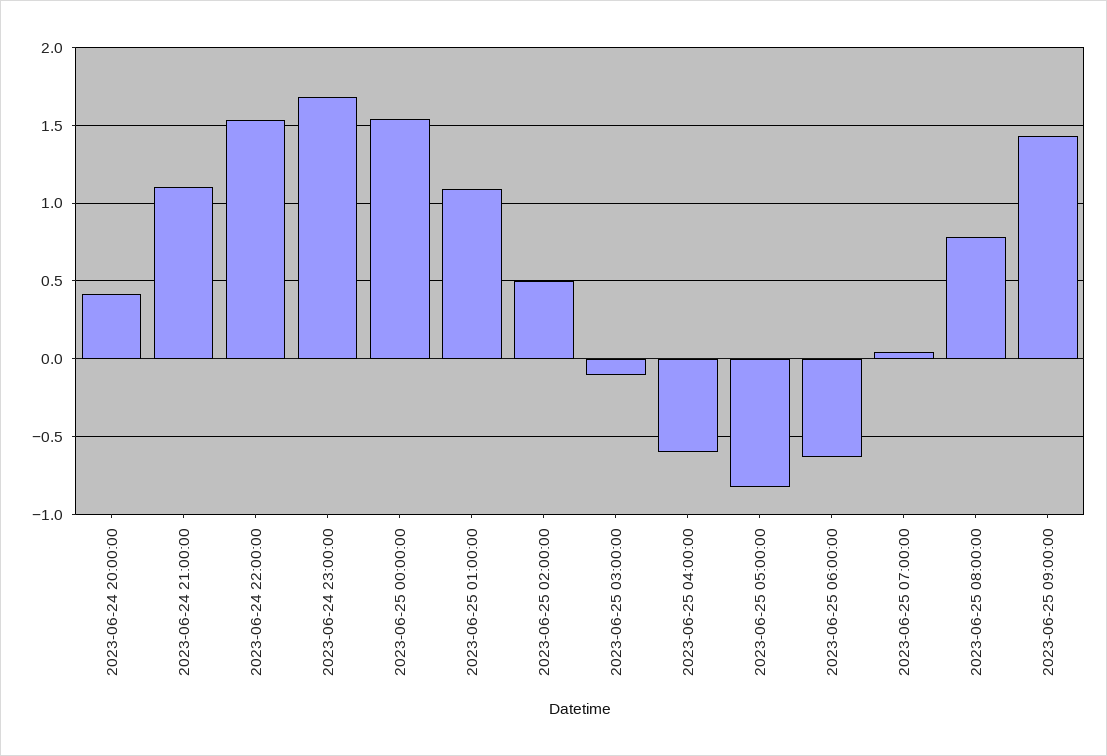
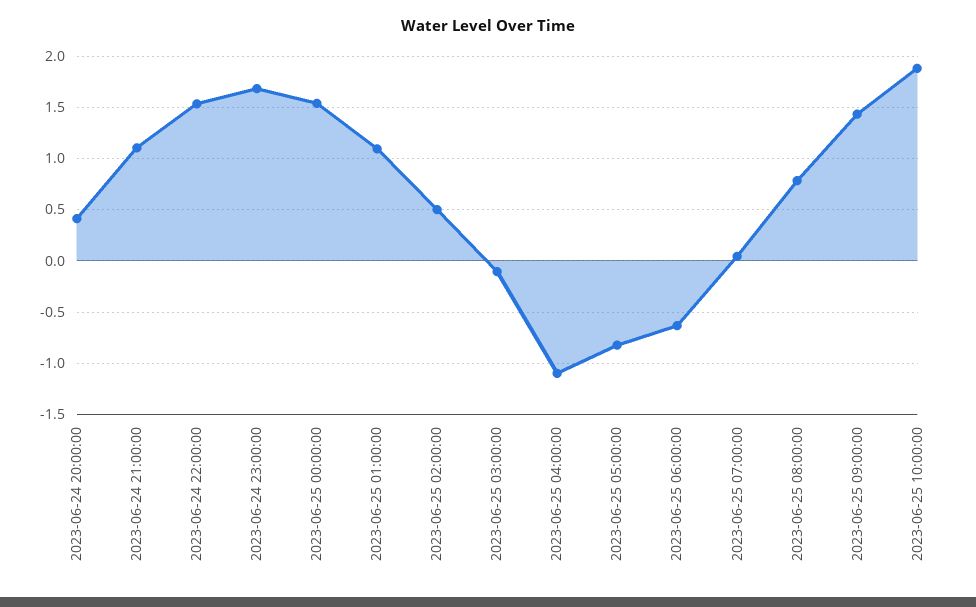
2023-06-25 04:00:00: -0.6 -> -1.1
2023-06-25 10:00:00: none -> 1.9

